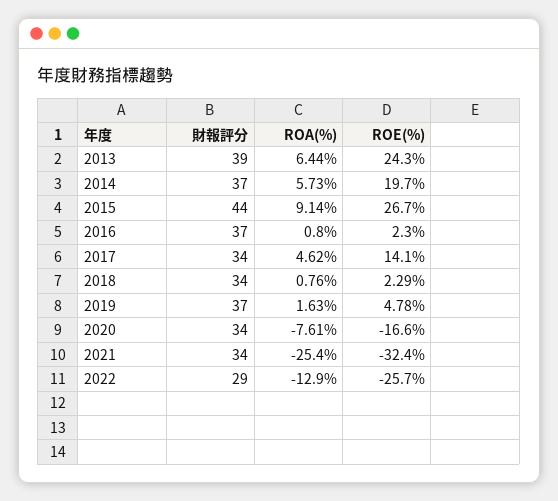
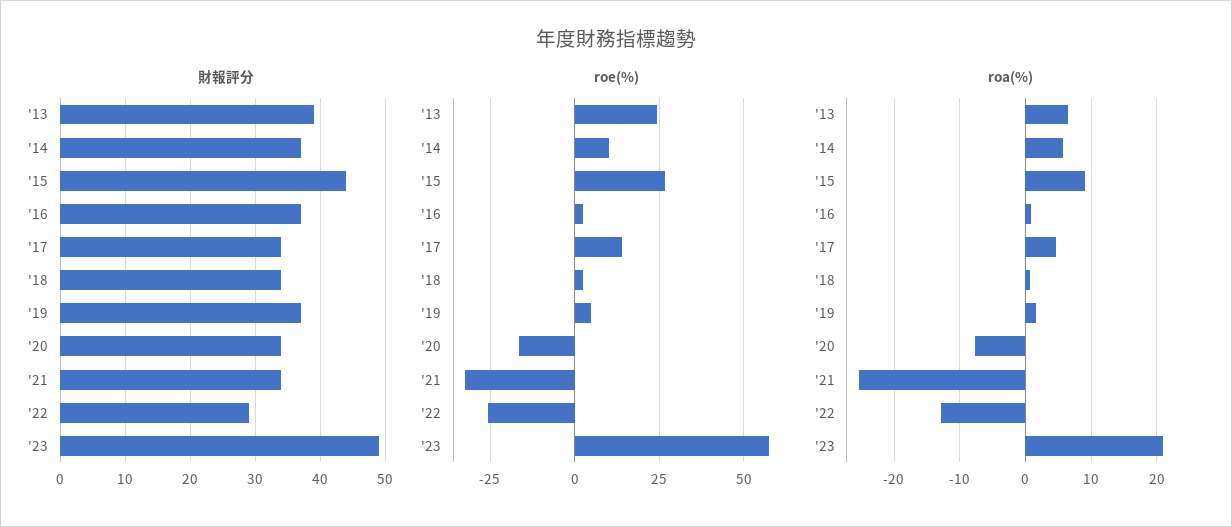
ROE(%), 2014: 19.7 -> 10
財報評分, '23: none -> 49
ROE(%), '23: none -> 57.5
ROA(%), '23: none -> 21

